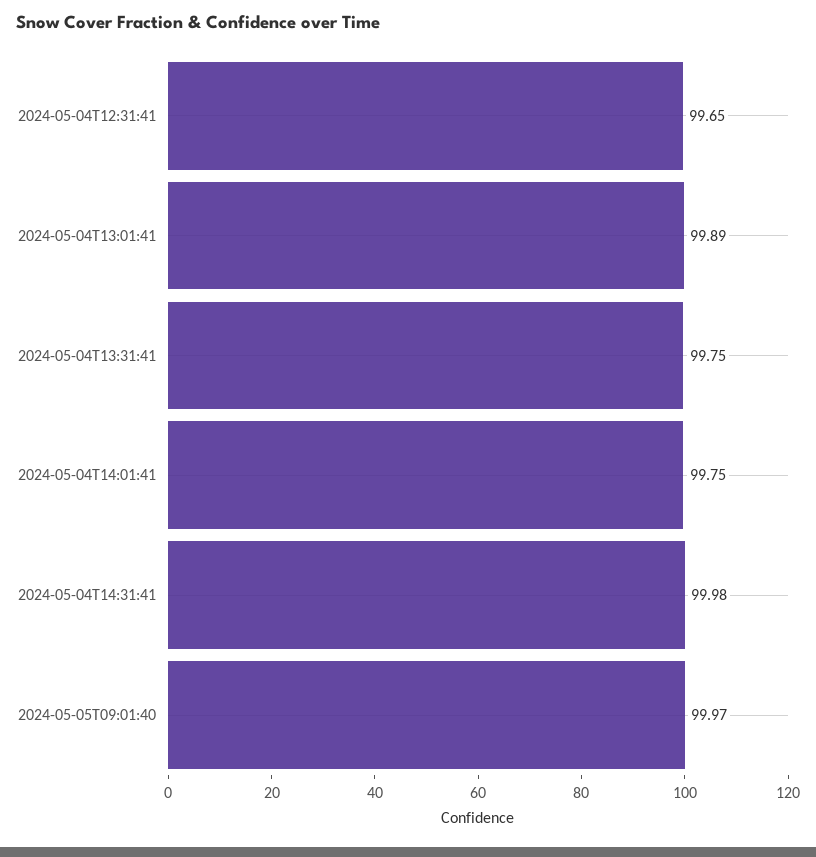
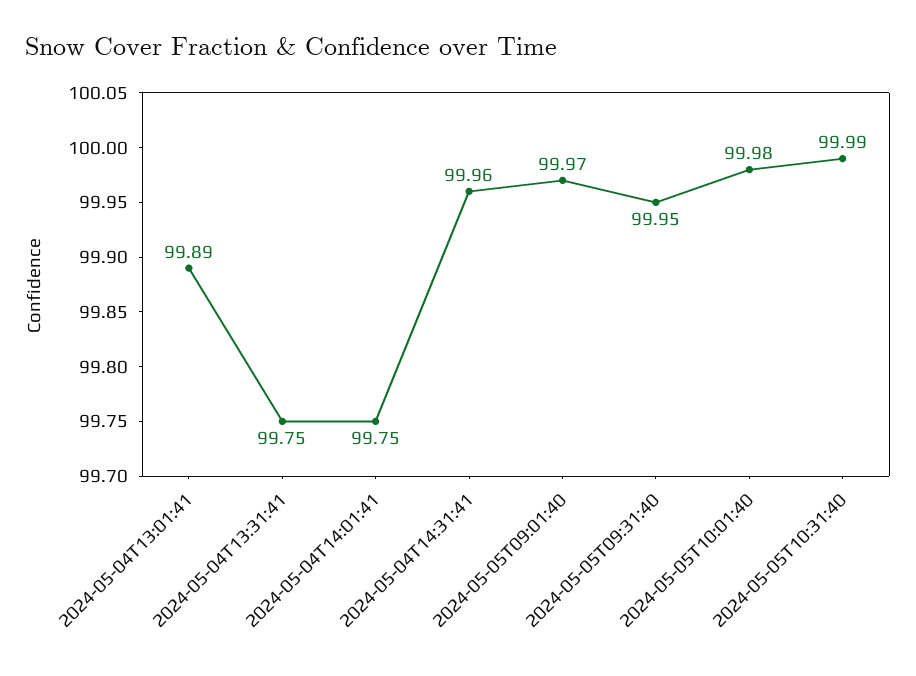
2024-05-04T12:31:41: 99.65 -> none
2024-05-04T14:31:41: 99.98 -> 99.96
2024-05-05T09:31:40: none -> 99.95
2024-05-05T10:01:40: none -> 99.98
2024-05-05T10:31:40: none -> 99.99

